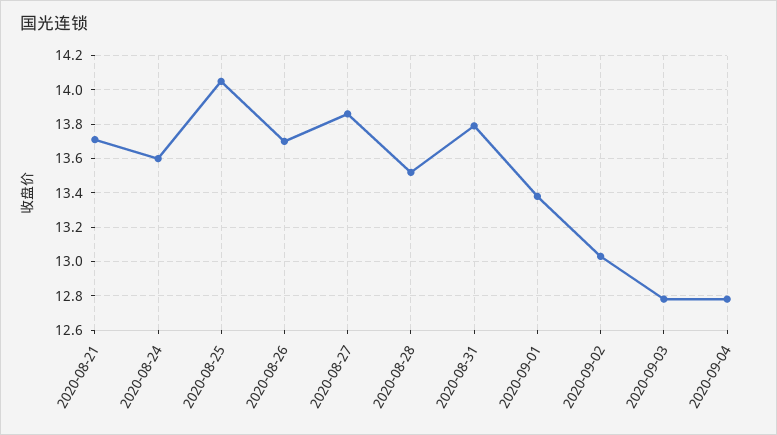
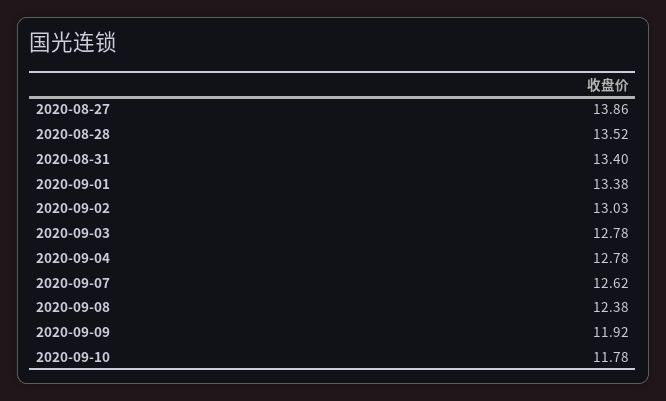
2020-08-21: 13.7 -> none
2020-08-24: 13.6 -> none
2020-08-25: 14.05 -> none
2020-08-26: 13.7 -> none
2020-08-31: 13.8 -> 13.4
2020-09-07: none -> 12.62
2020-09-08: none -> 12.38
2020-09-09: none -> 11.92
2020-09-10: none -> 11.78

